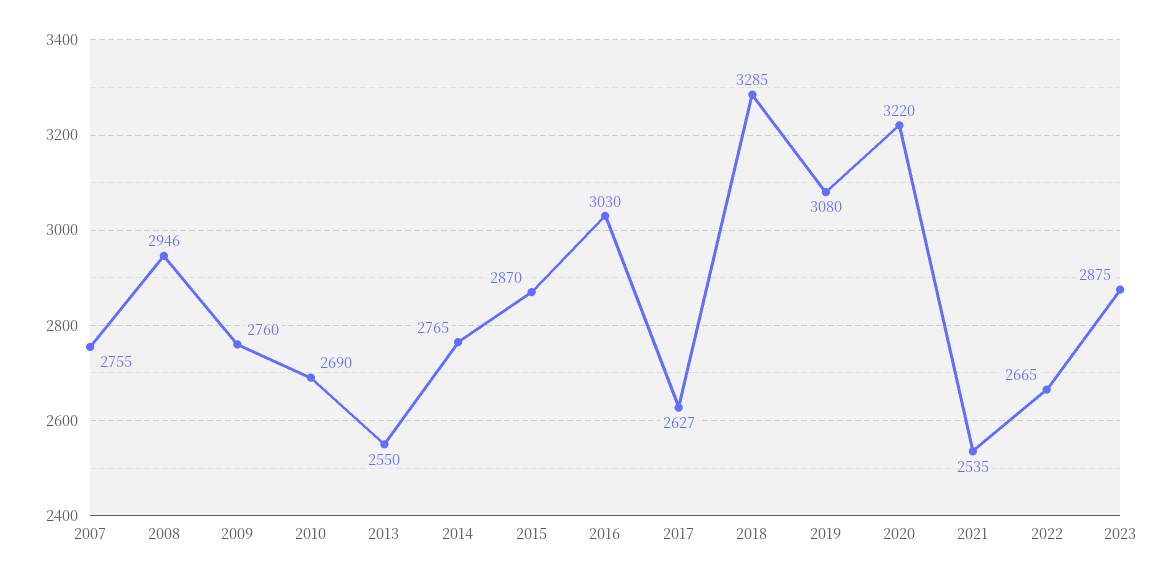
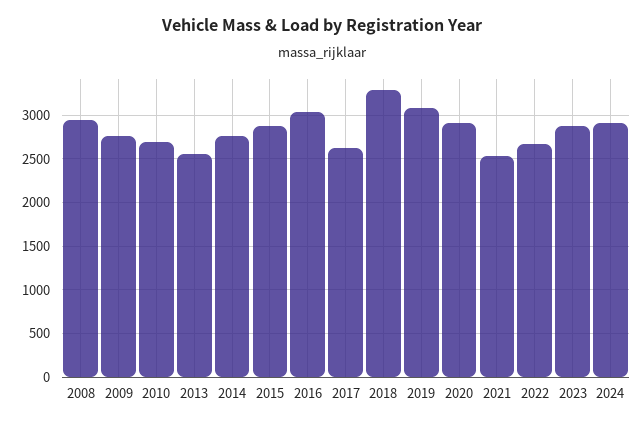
2007: 2755 -> none
2020: 3220 -> 2900
2024: none -> 2900

